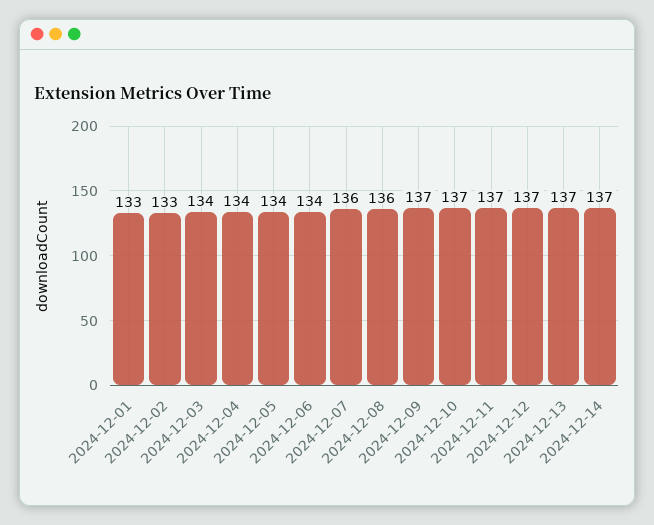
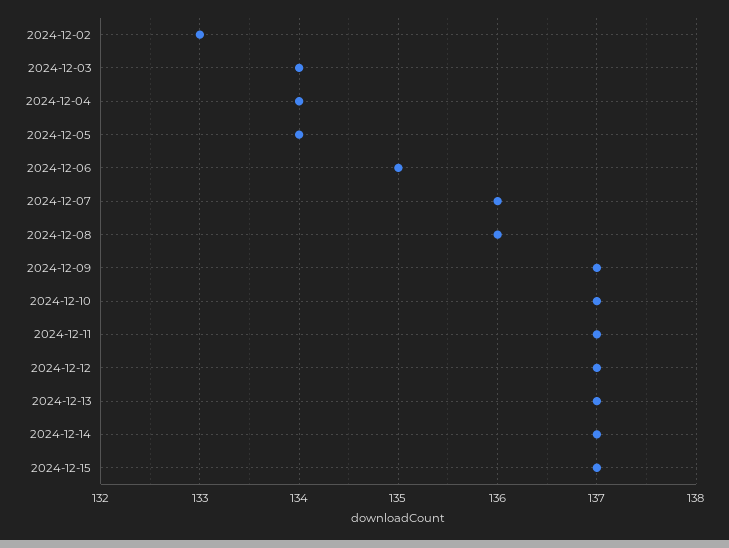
2024-12-01: 133 -> none
2024-12-06: 134 -> 135
2024-12-15: none -> 137

